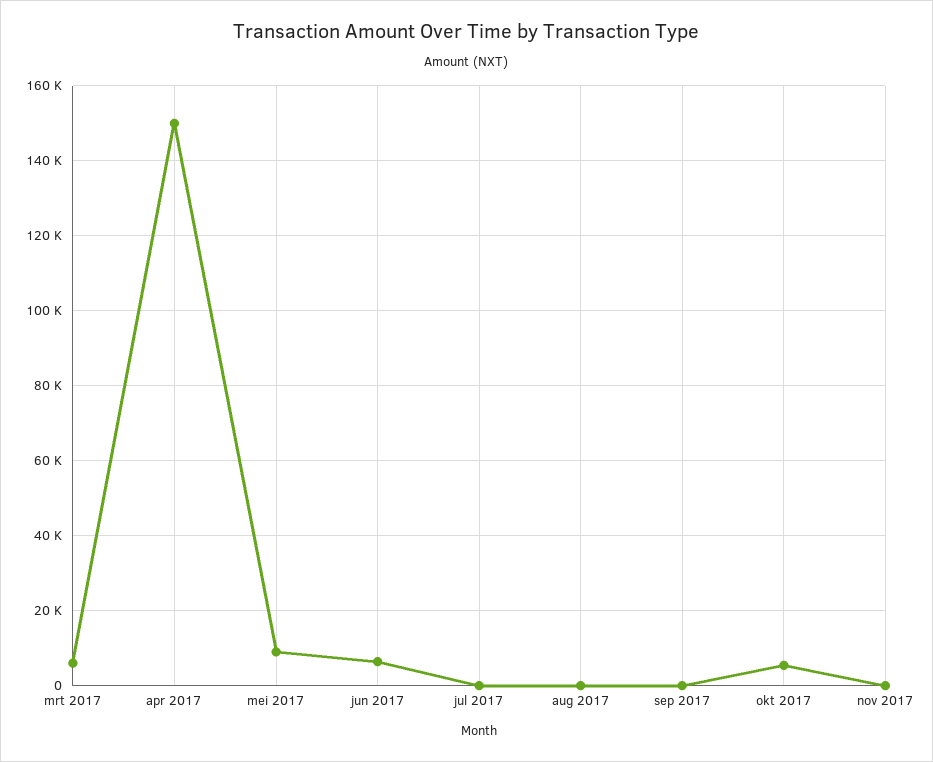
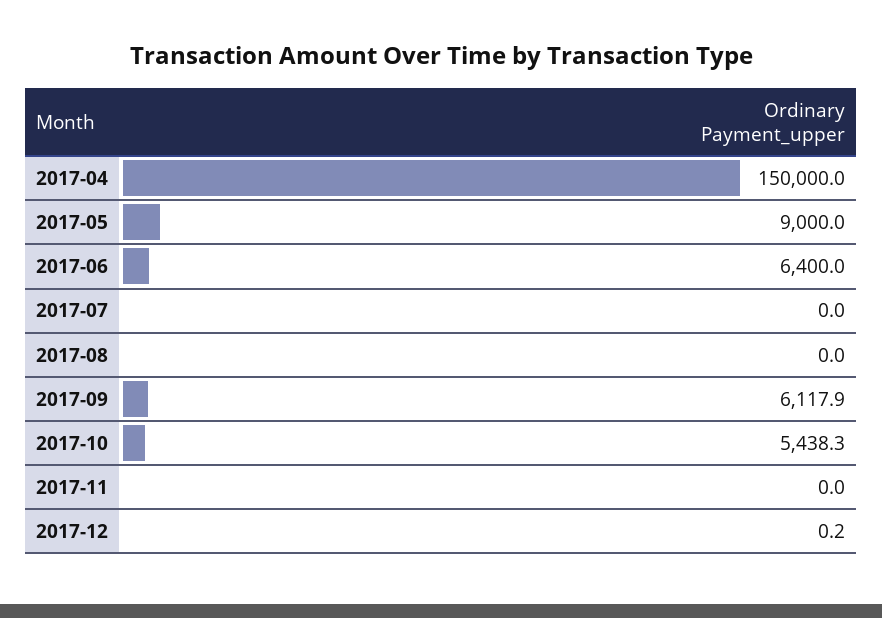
mrt 2017: 6000 -> none
sep 2017: 0 -> 6117.9
2017-12: none -> 0.2

